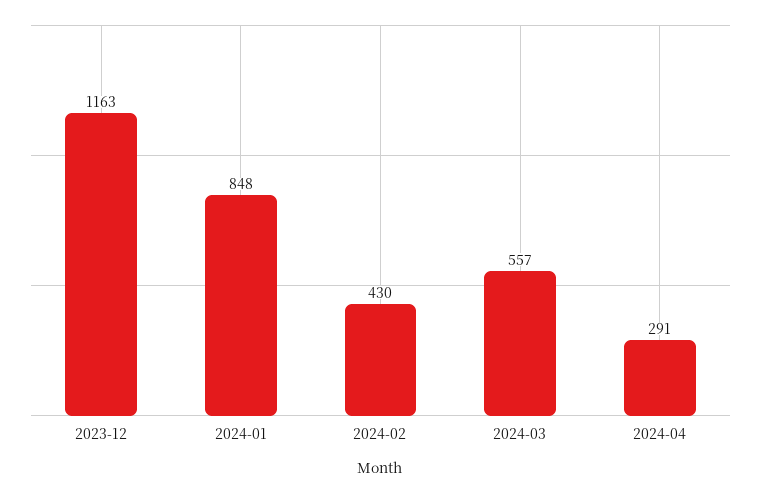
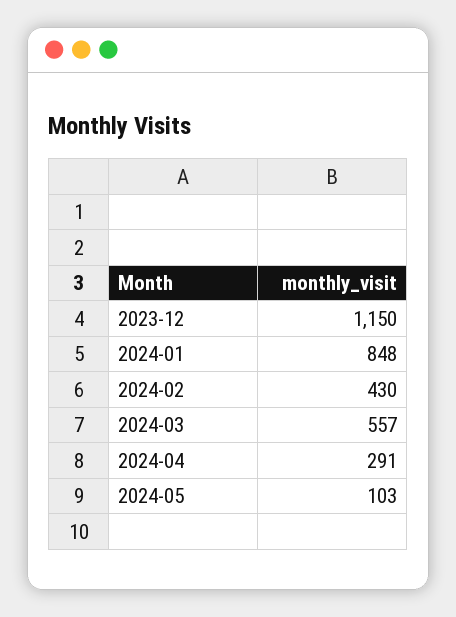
2023-12: 1163 -> 1150
2024-05: none -> 103

